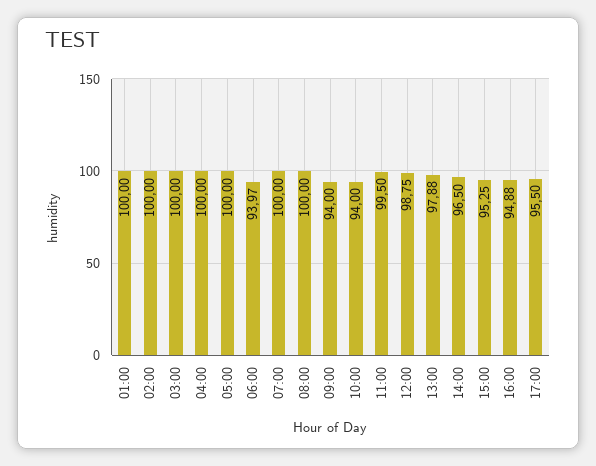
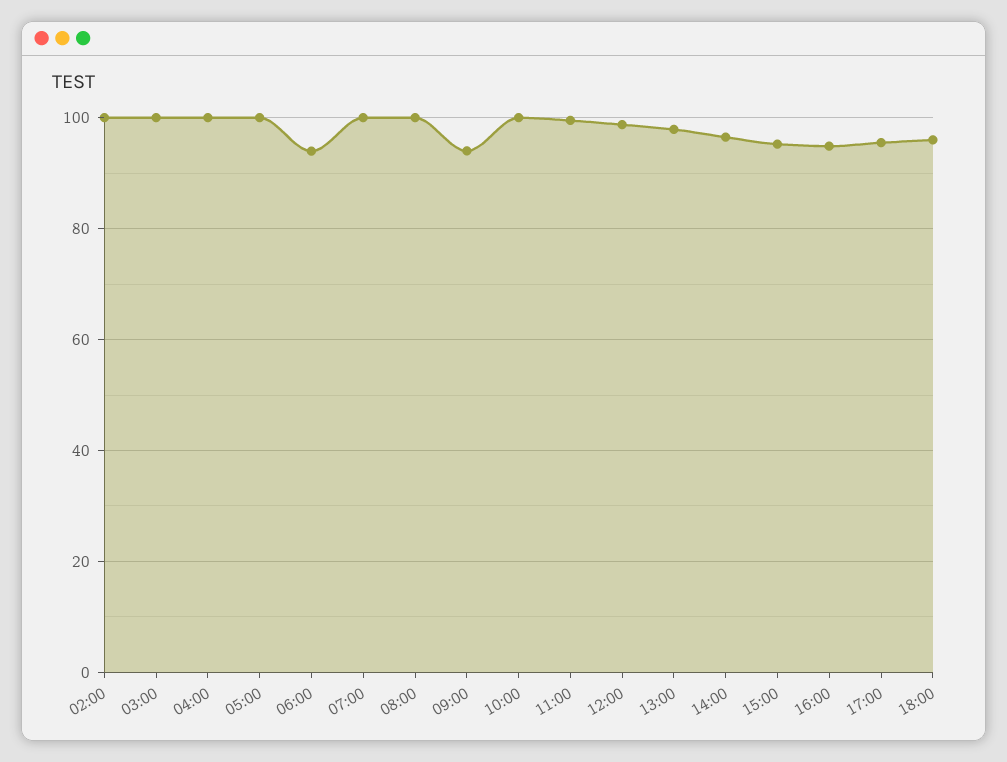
01:00: 100 -> none
10:00: 94 -> 100
18:00: none -> 96

